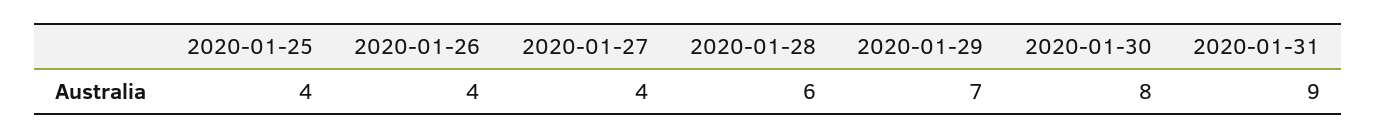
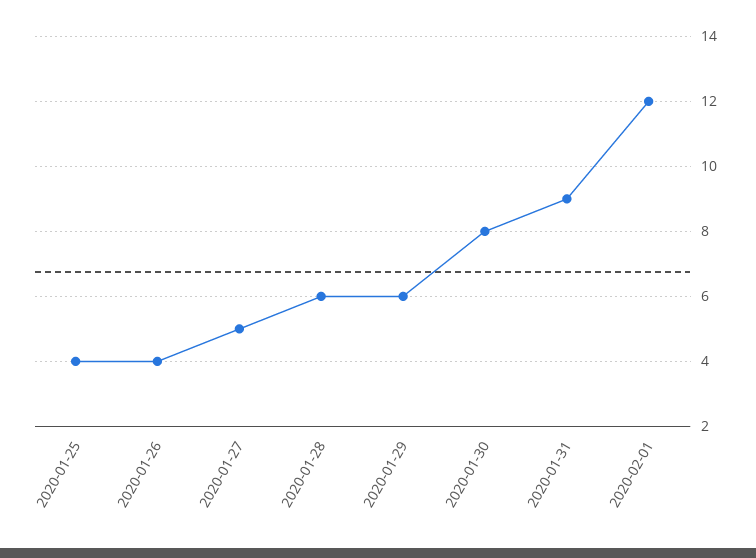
2020-01-27: 4 -> 5
2020-01-29: 7 -> 6
2020-02-01: none -> 12

